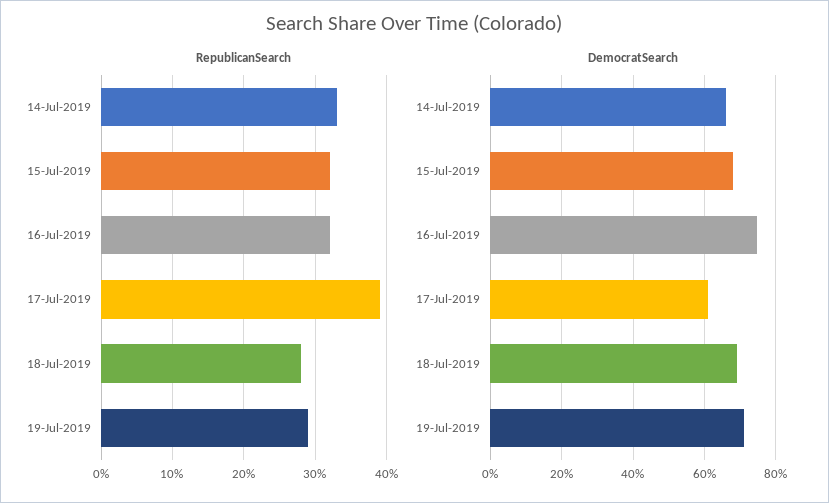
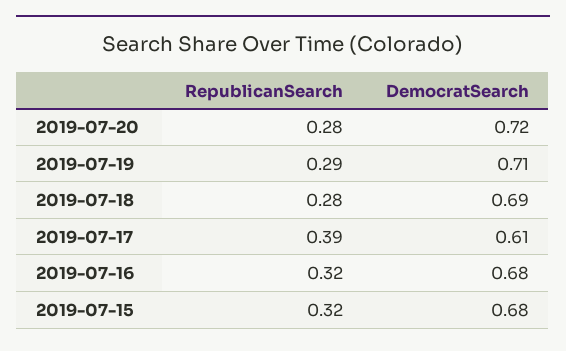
RepublicanSearch, 14-Jul-2019: 0.33 -> none
DemocratSearch, 14-Jul-2019: 0.66 -> none
DemocratSearch, 16-Jul-2019: 0.74 -> 0.68
RepublicanSearch, 2019-07-20: none -> 0.28
DemocratSearch, 2019-07-20: none -> 0.72

